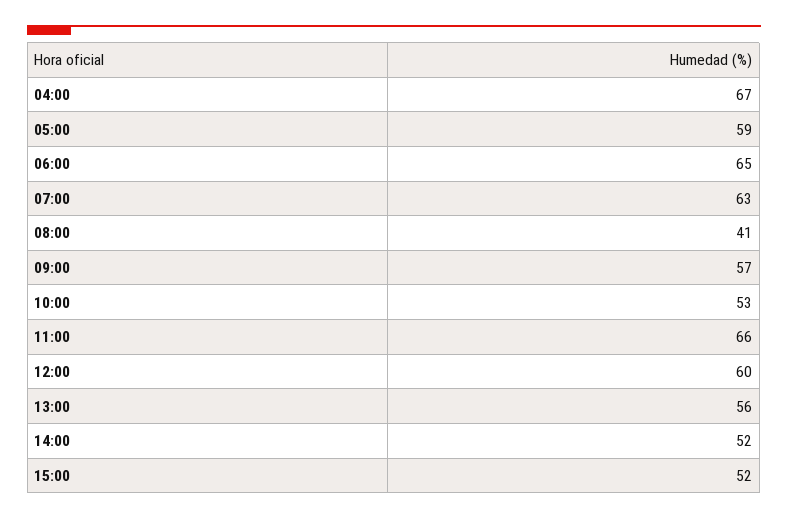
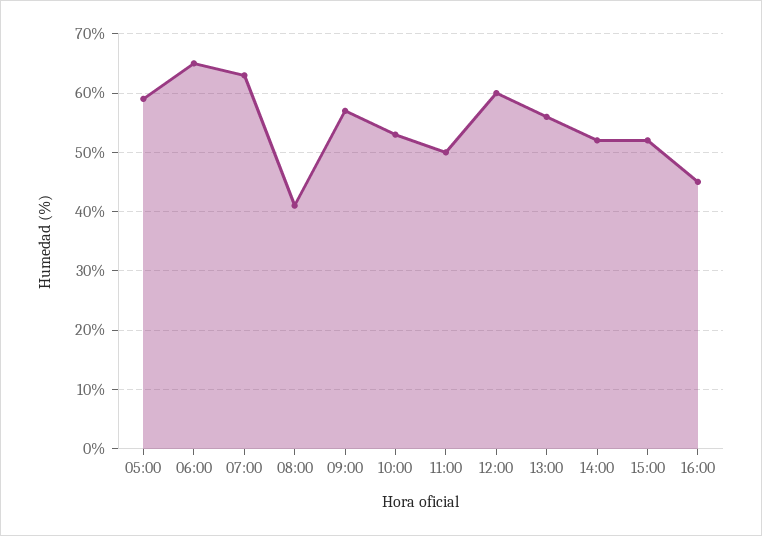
04:00: 67 -> none
11:00: 66 -> 50
16:00: none -> 45

